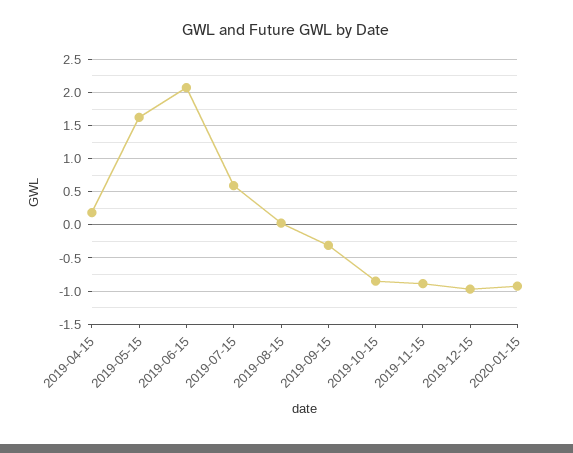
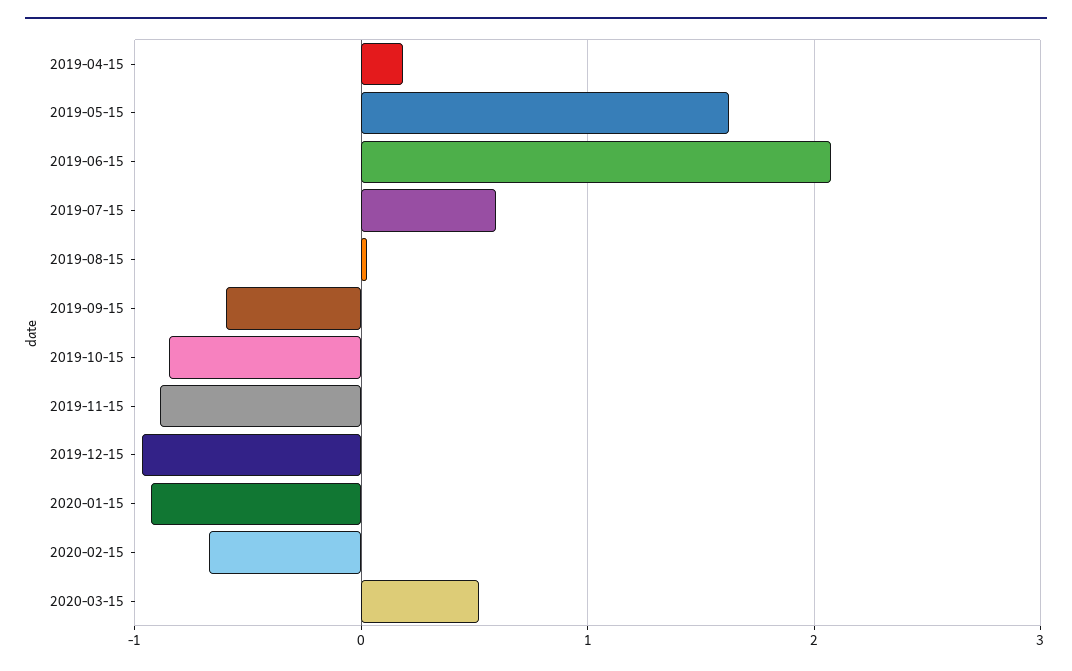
2019-09-15: -0.3 -> -0.6
2020-02-15: none -> -0.7
2020-03-15: none -> 0.5

